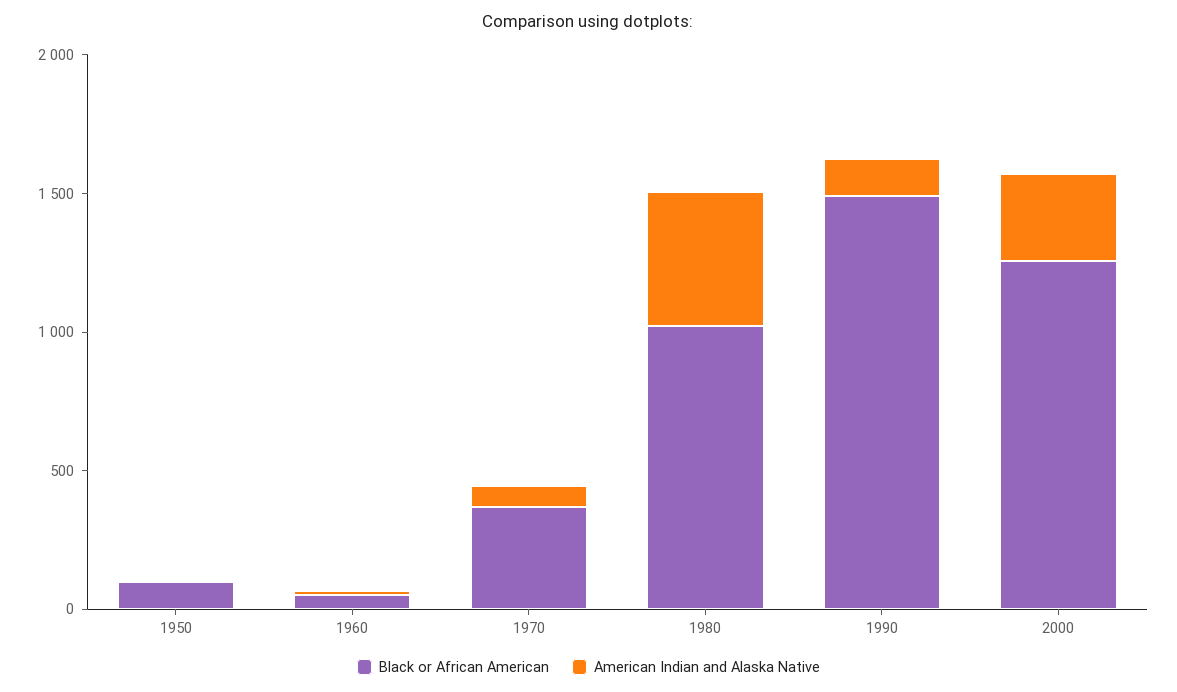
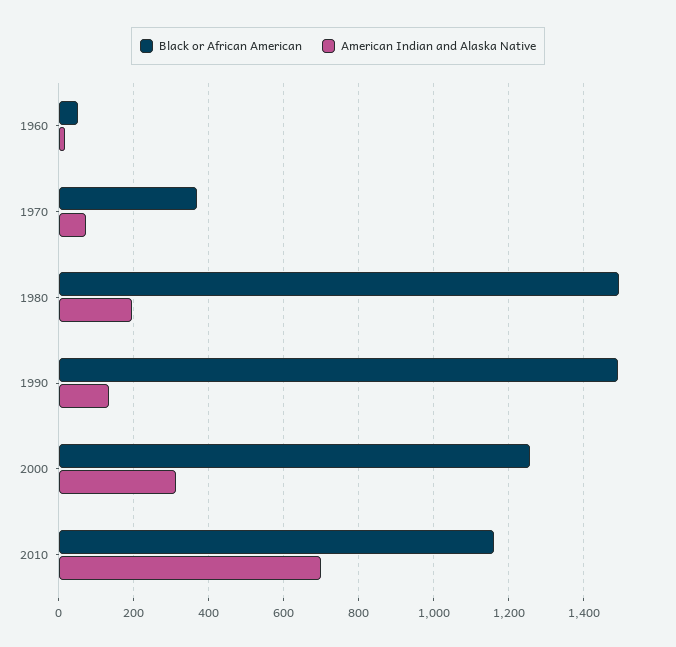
Black or African American, 1950: 100 -> none
American Indian and Alaska Native, 1950: 0 -> none
Black or African American, 1980: 1000 -> 1500
American Indian and Alaska Native, 1980: 500 -> 200
Black or African American, 2010: none -> 1160
American Indian and Alaska Native, 2010: none -> 700

